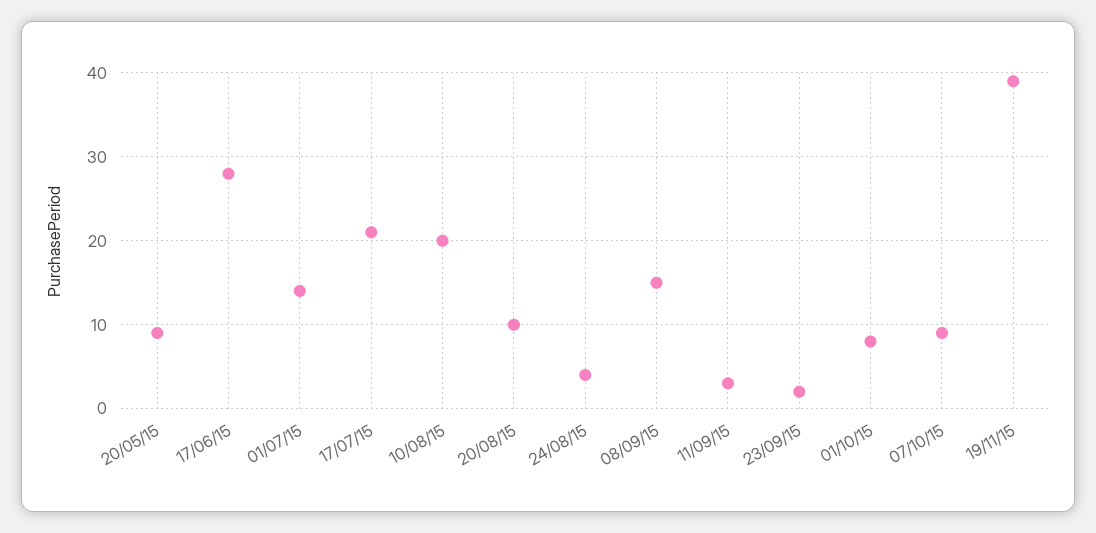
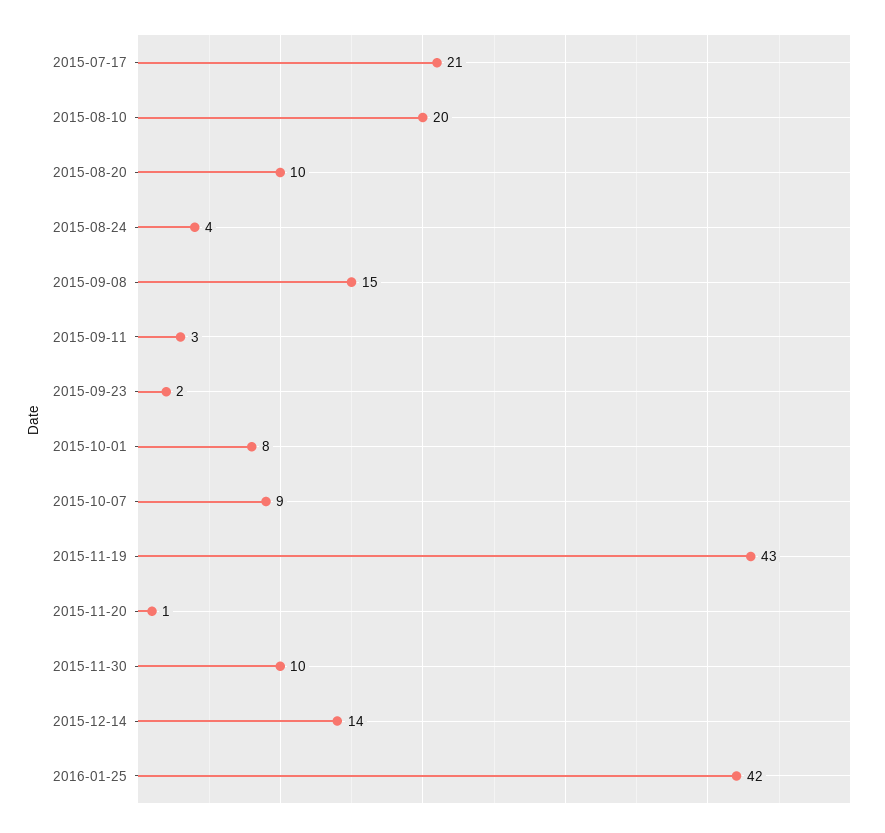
20/05/15: 9 -> none
17/06/15: 28 -> none
01/07/15: 14 -> none
19/11/15: 39 -> 43
2015-11-20: none -> 1
2015-11-30: none -> 10
2015-12-14: none -> 14
2016-01-25: none -> 42

